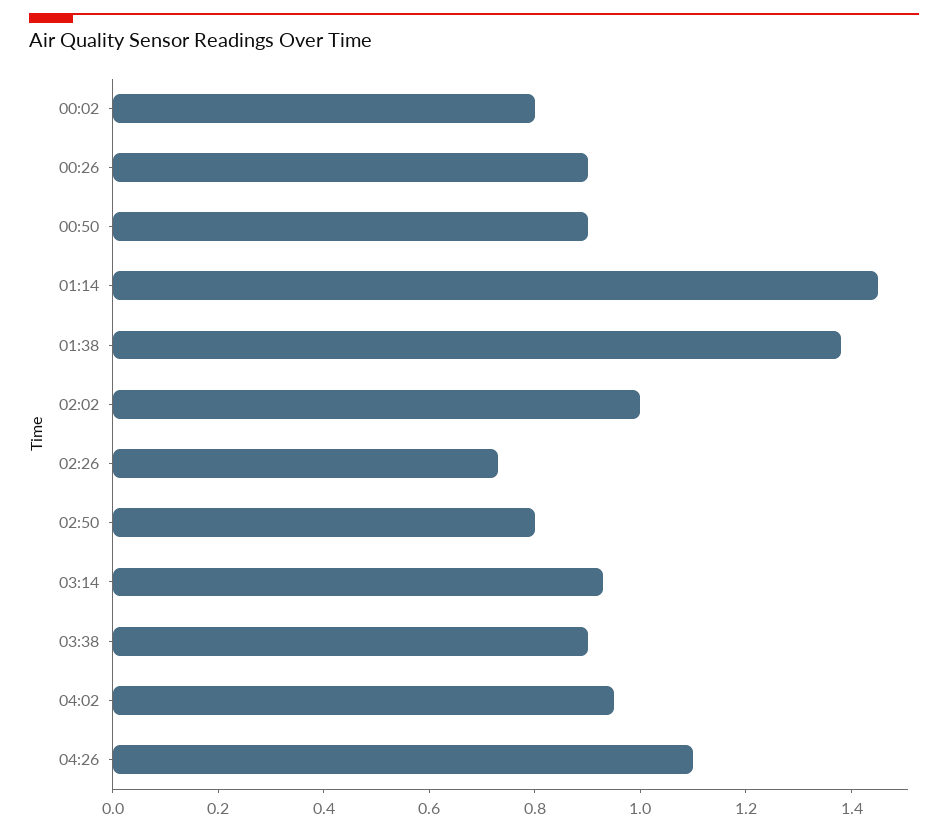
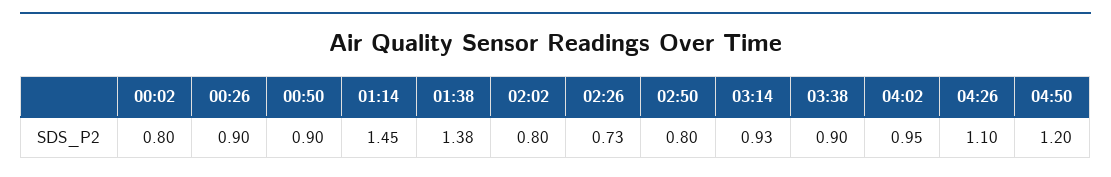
02:02: 1 -> 0.8
04:50: none -> 1.2

